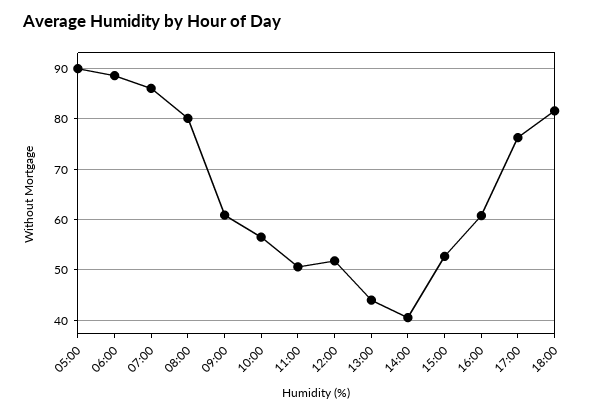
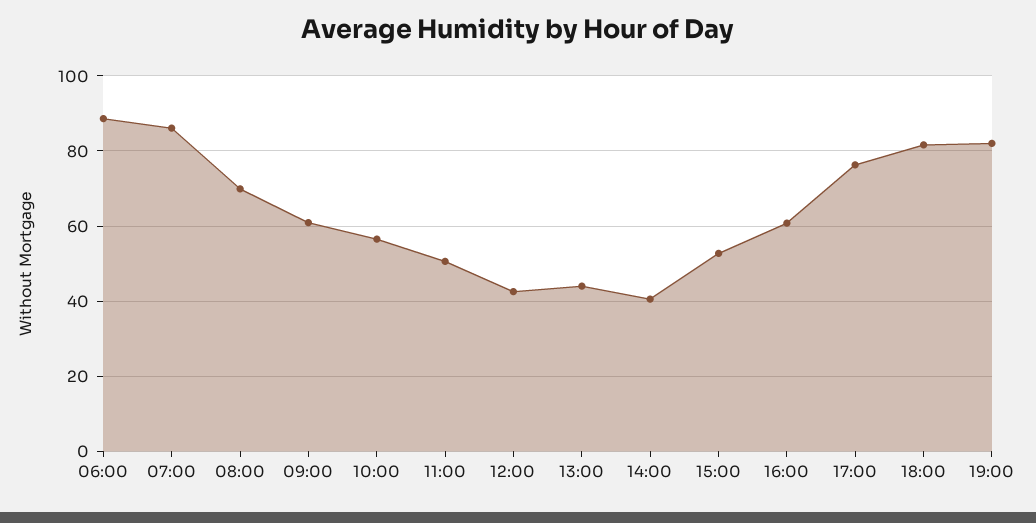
05:00: 90 -> none
08:00: 80 -> 70
12:00: 52 -> 42
19:00: none -> 82

